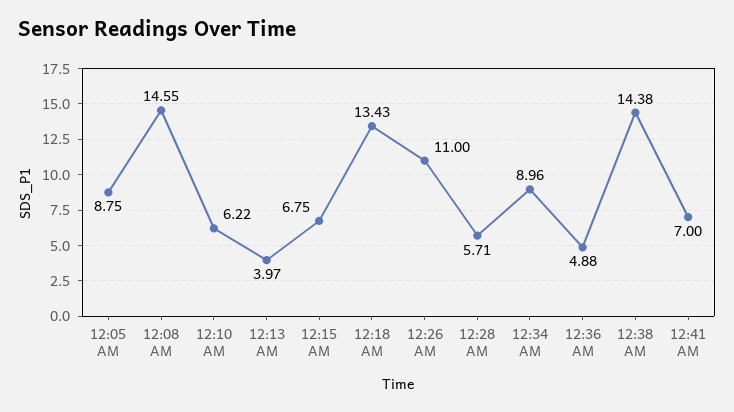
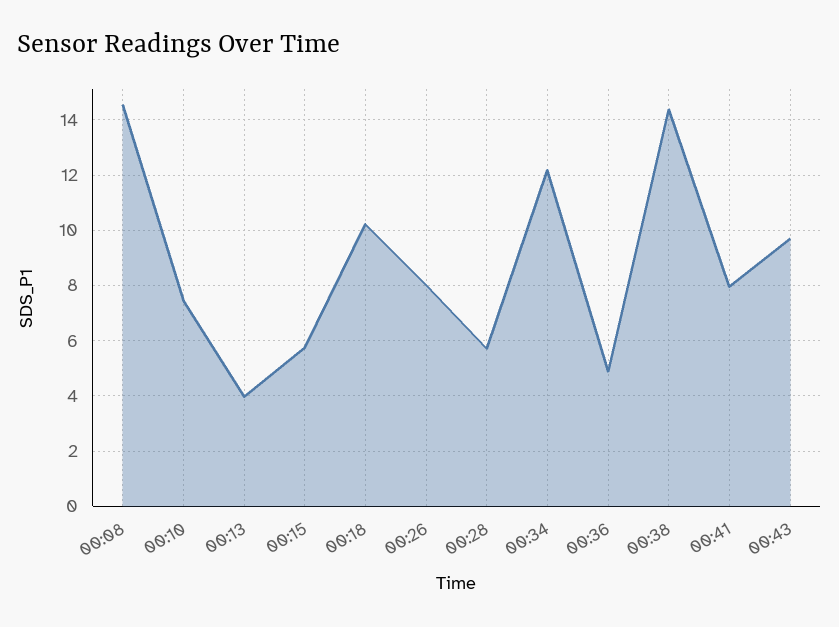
12:05 AM: 8.75 -> none
12:10 AM: 6.22 -> 7.5
12:15 AM: 6.75 -> 5.75
12:18 AM: 13.43 -> 10.25
12:26 AM: 11 -> 8
12:34 AM: 8.96 -> 12.25
12:41 AM: 7 -> 8
00:43: none -> 9.75

